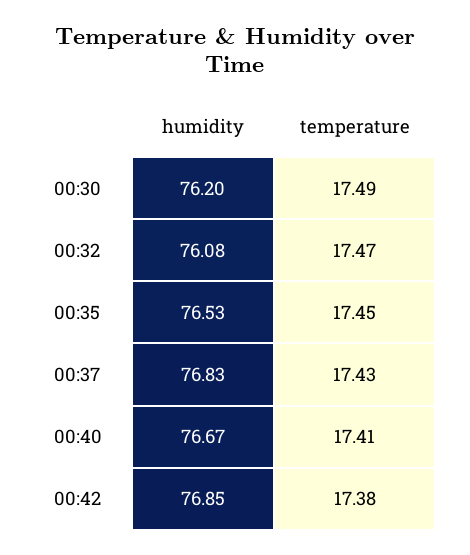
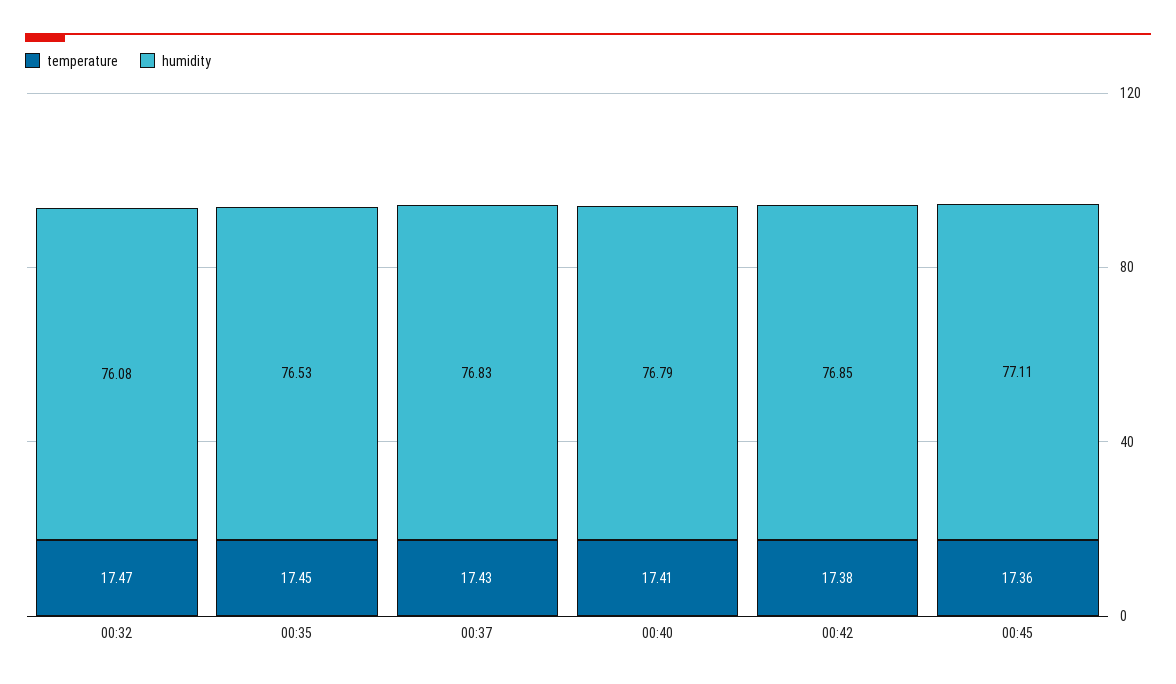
humidity, 00:30: 76.2 -> none
temperature, 00:30: 17.49 -> none
humidity, 00:40: 76.67 -> 76.79
temperature, 00:45: none -> 17.36
humidity, 00:45: none -> 77.11

